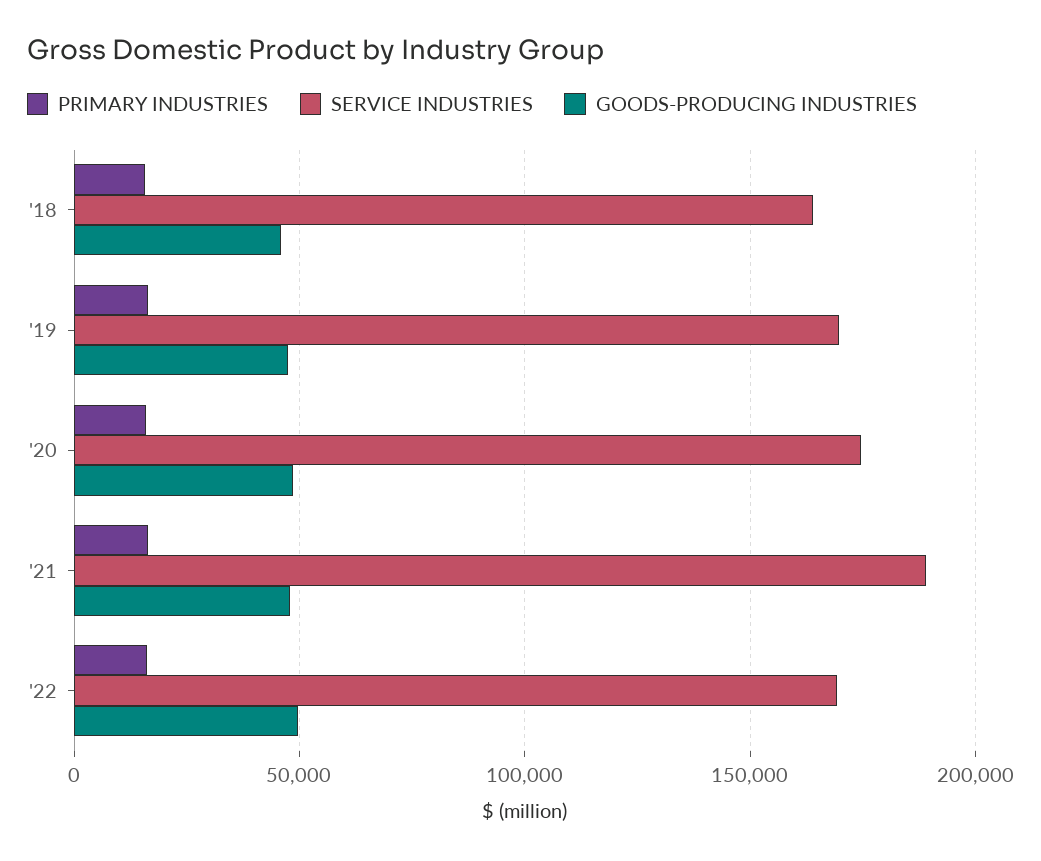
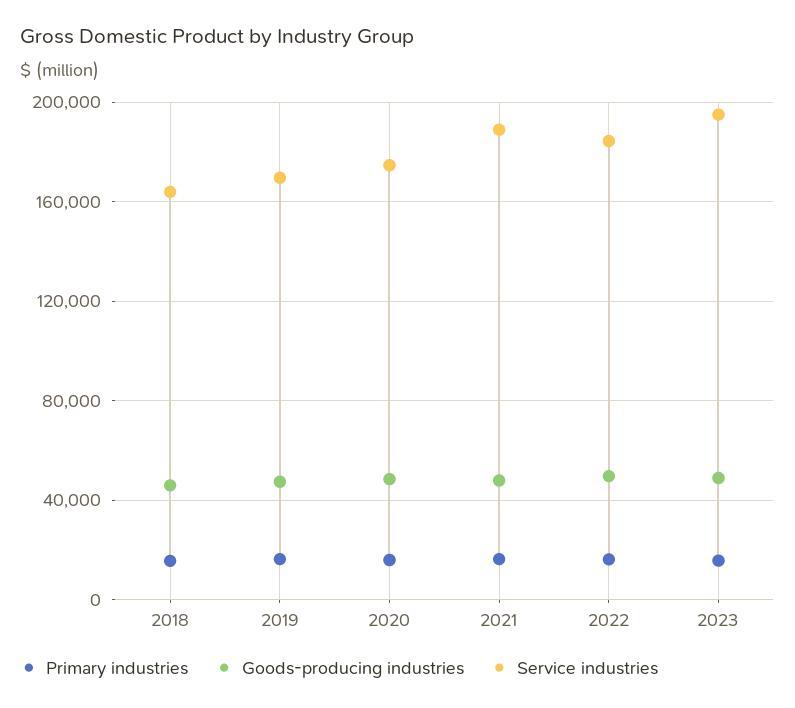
SERVICE INDUSTRIES, '22: 170000 -> 185000
PRIMARY INDUSTRIES, 2023: none -> 15000
GOODS-PRODUCING INDUSTRIES, 2023: none -> 50000
SERVICE INDUSTRIES, 2023: none -> 195000

